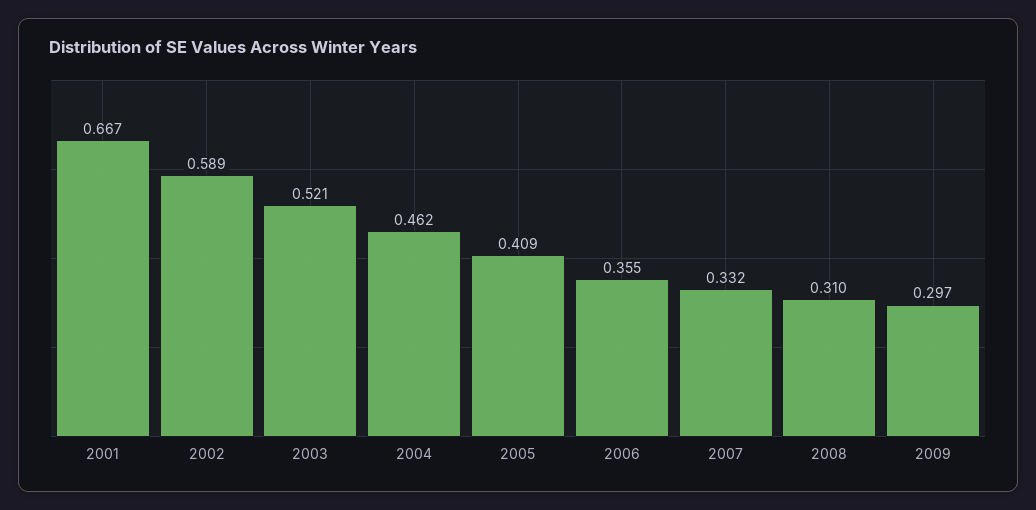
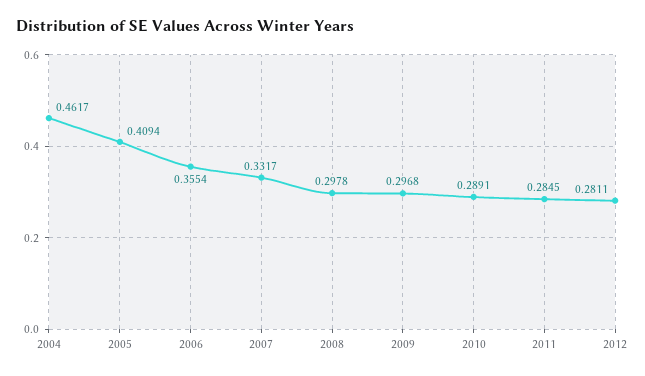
2001: 0.667 -> none
2002: 0.589 -> none
2003: 0.521 -> none
2008: 0.31 -> 0.2978
2010: none -> 0.2891
2011: none -> 0.2845
2012: none -> 0.2811

